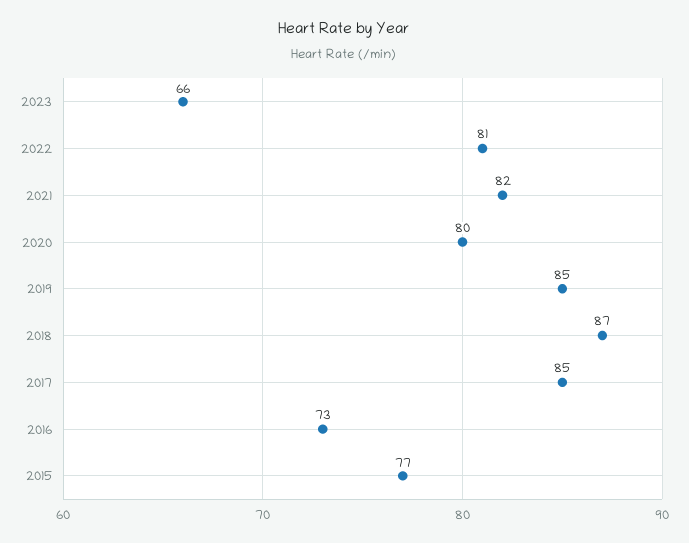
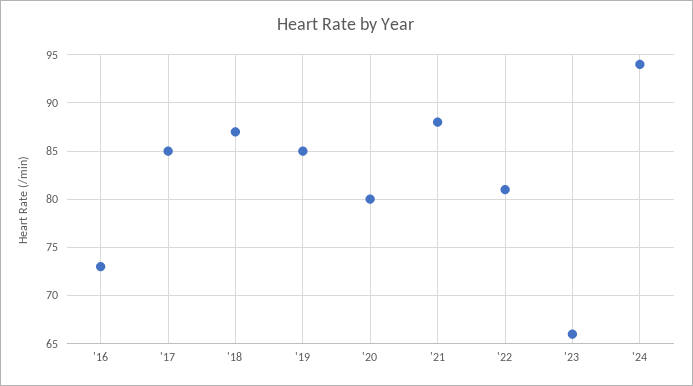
2021: 82 -> 88
2015: 77 -> none
'24: none -> 94

